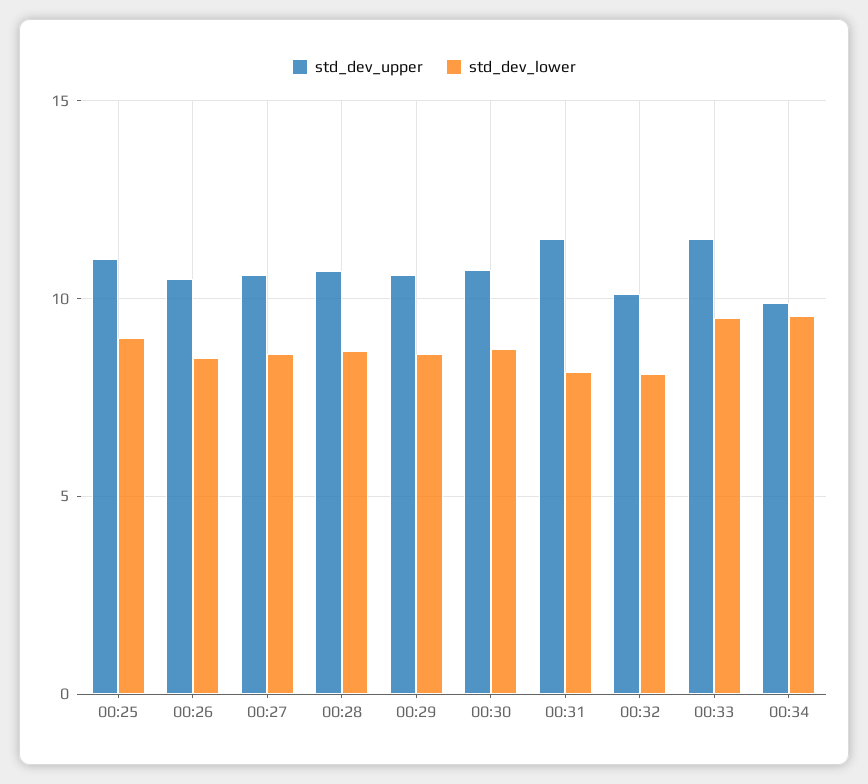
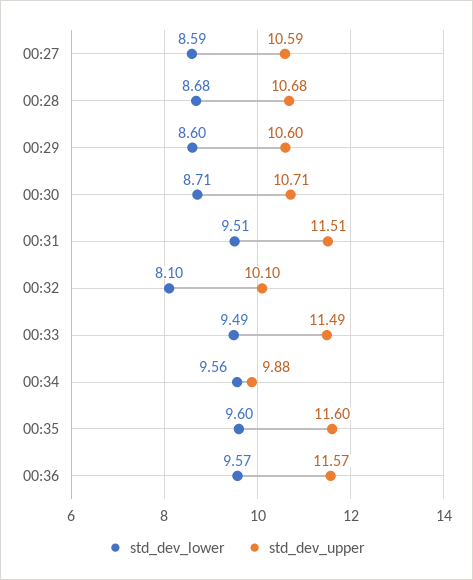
std_dev_upper, 00:25: 11 -> none
std_dev_lower, 00:25: 9 -> none
std_dev_upper, 00:26: 10.5 -> none
std_dev_lower, 00:26: 8.5 -> none
std_dev_lower, 00:31: 8 -> 9.51
std_dev_lower, 00:35: none -> 9.6
std_dev_upper, 00:35: none -> 11.6
std_dev_lower, 00:36: none -> 9.57
std_dev_upper, 00:36: none -> 11.57

